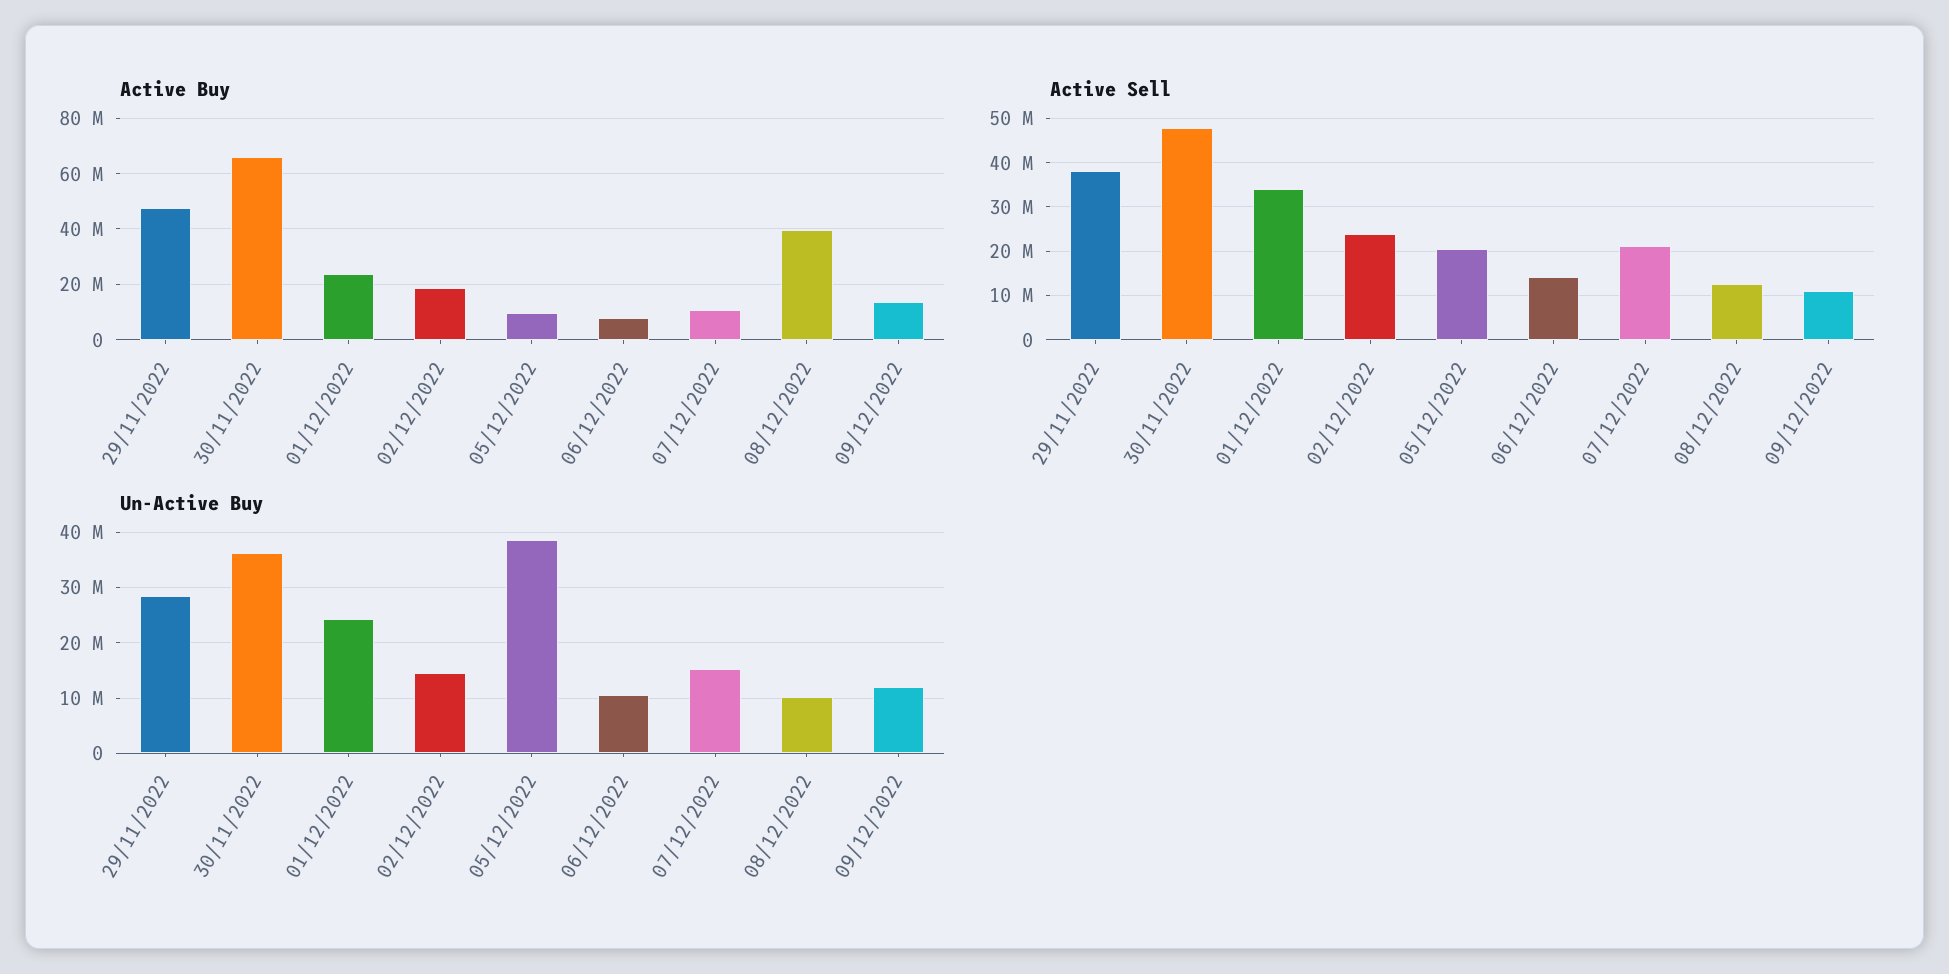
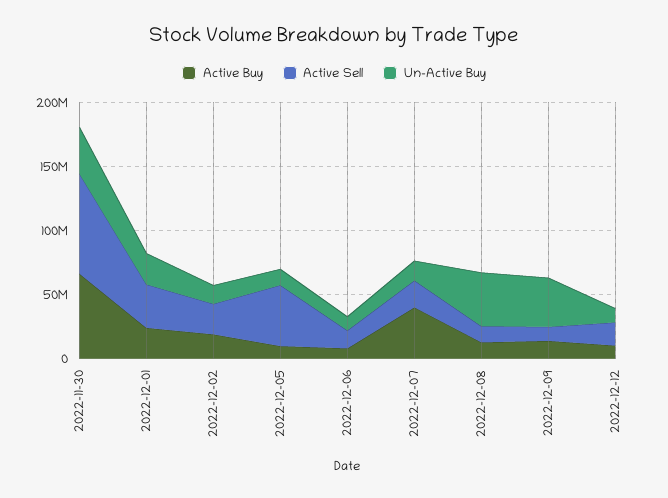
Active Buy, 29/11/2022: 47500000 -> none
Active Buy, 07/12/2022: 10000000 -> 40000000
Active Buy, 08/12/2022: 40000000 -> 10000000
Active Sell, 29/11/2022: 38000000 -> none
Active Sell, 30/11/2022: 48000000 -> 80000000
Active Sell, 05/12/2022: 20000000 -> 50000000
Un-Active Buy, 29/11/2022: 28000000 -> none
Un-Active Buy, 05/12/2022: 38000000 -> 10000000
Un-Active Buy, 08/12/2022: 10000000 -> 40000000
Un-Active Buy, 09/12/2022: 12000000 -> 40000000
Active Buy, 2022-12-12: none -> 10000000
Active Sell, 2022-12-12: none -> 20000000
Un-Active Buy, 2022-12-12: none -> 10000000

